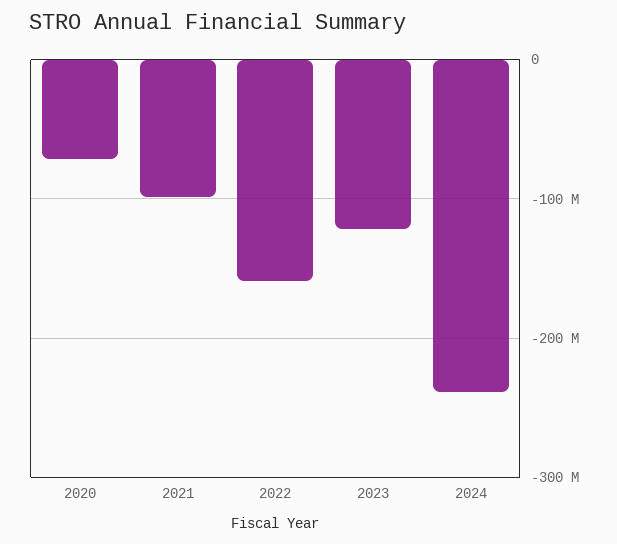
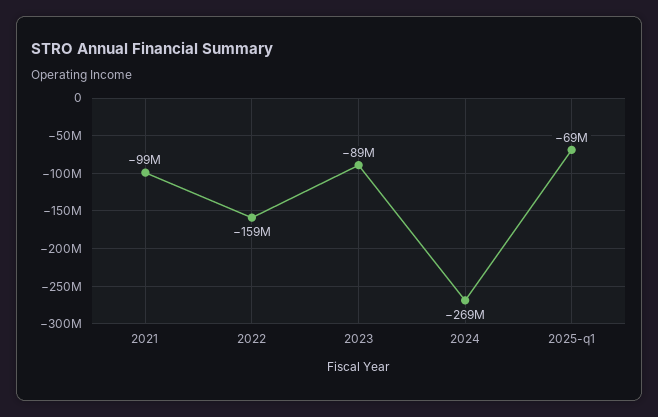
2020: -70000000 -> none
2023: -120000000 -> -89000000
2024: -240000000 -> -269000000
2025-q1: none -> -69000000

